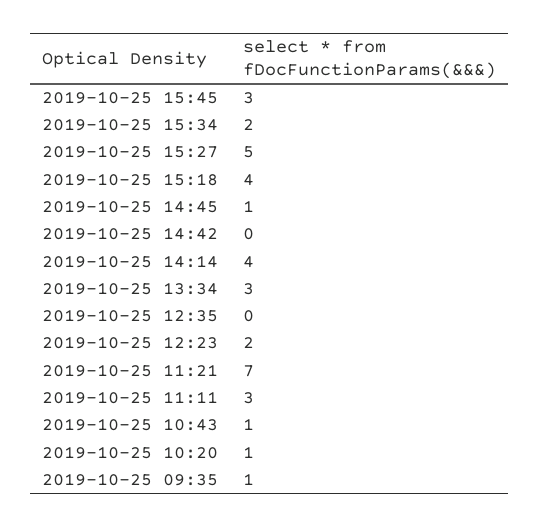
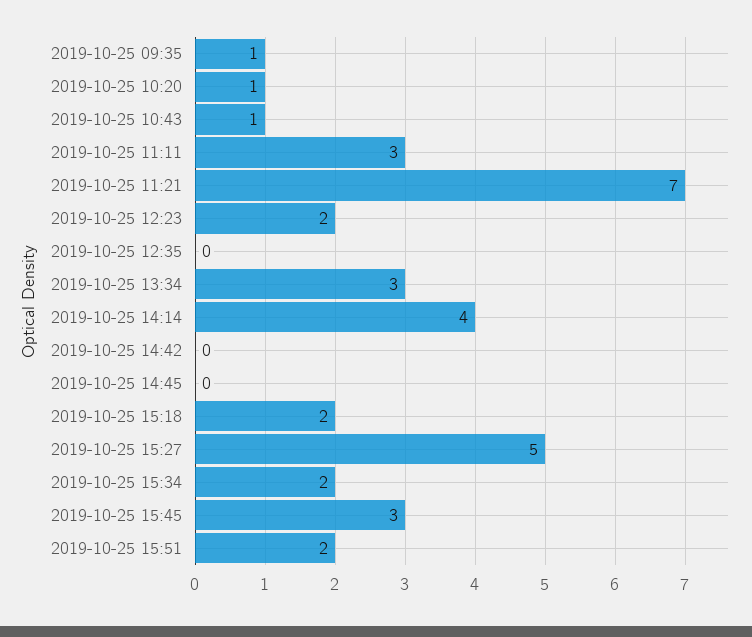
2019-10-25 15:18: 4 -> 2
2019-10-25 14:45: 1 -> 0
2019-10-25 15:51: none -> 2

